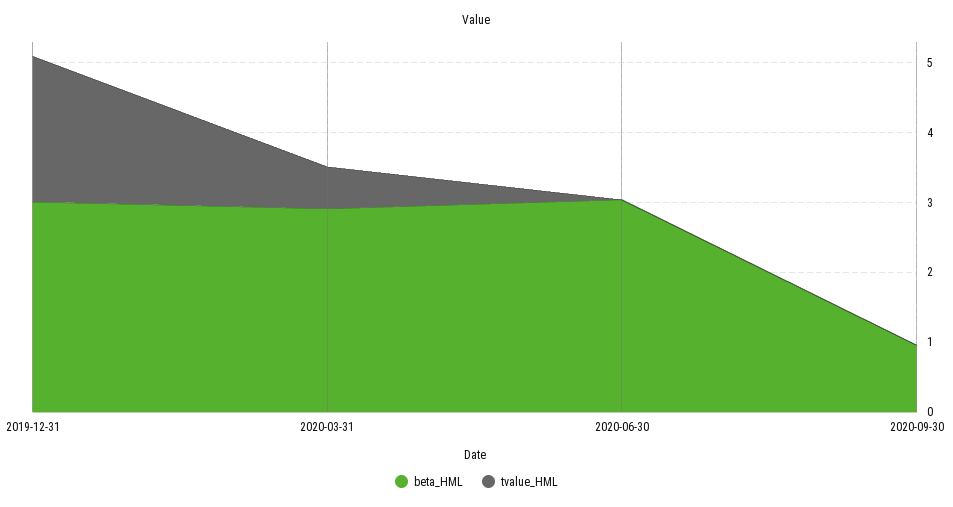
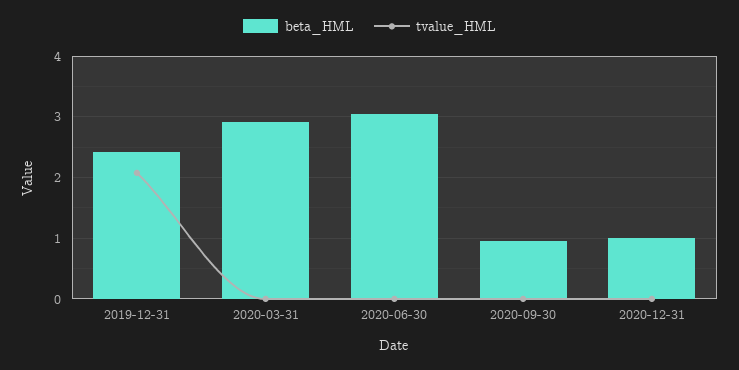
beta_HML, 2019-12-31: 3 -> 2.4
tvalue_HML, 2020-03-31: 0.6 -> 0
beta_HML, 2020-12-31: none -> 1
tvalue_HML, 2020-12-31: none -> 0

